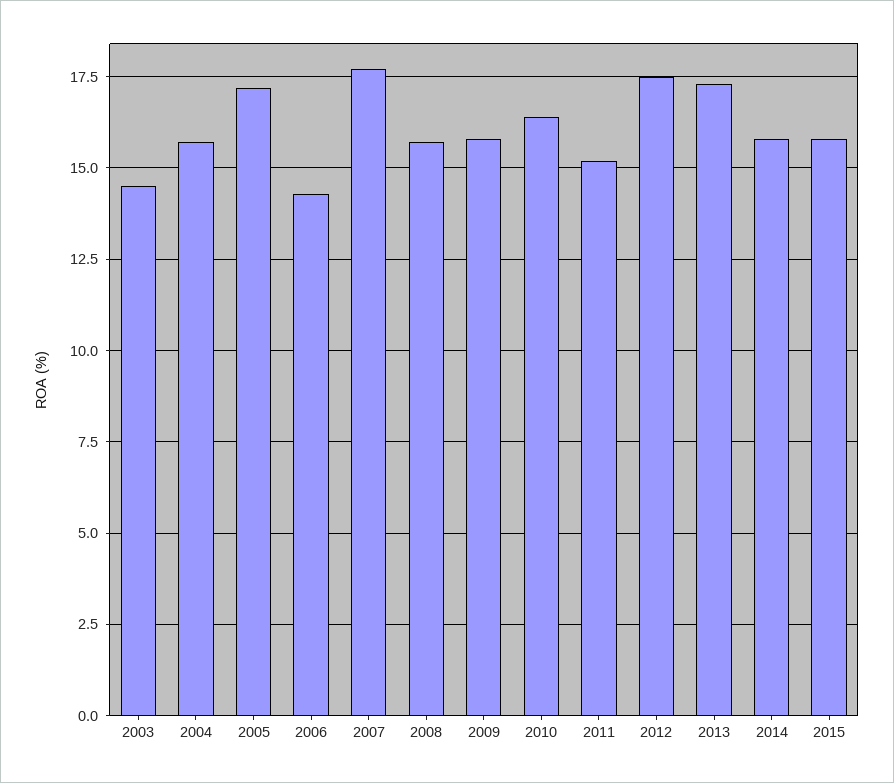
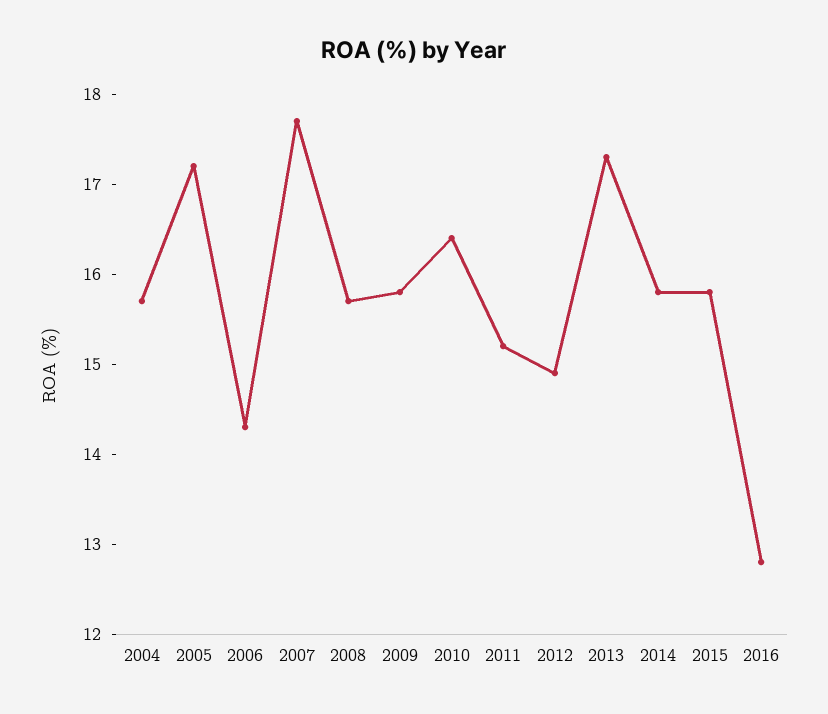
2003: 14.5 -> none
2012: 17.5 -> 14.9
2016: none -> 12.8

